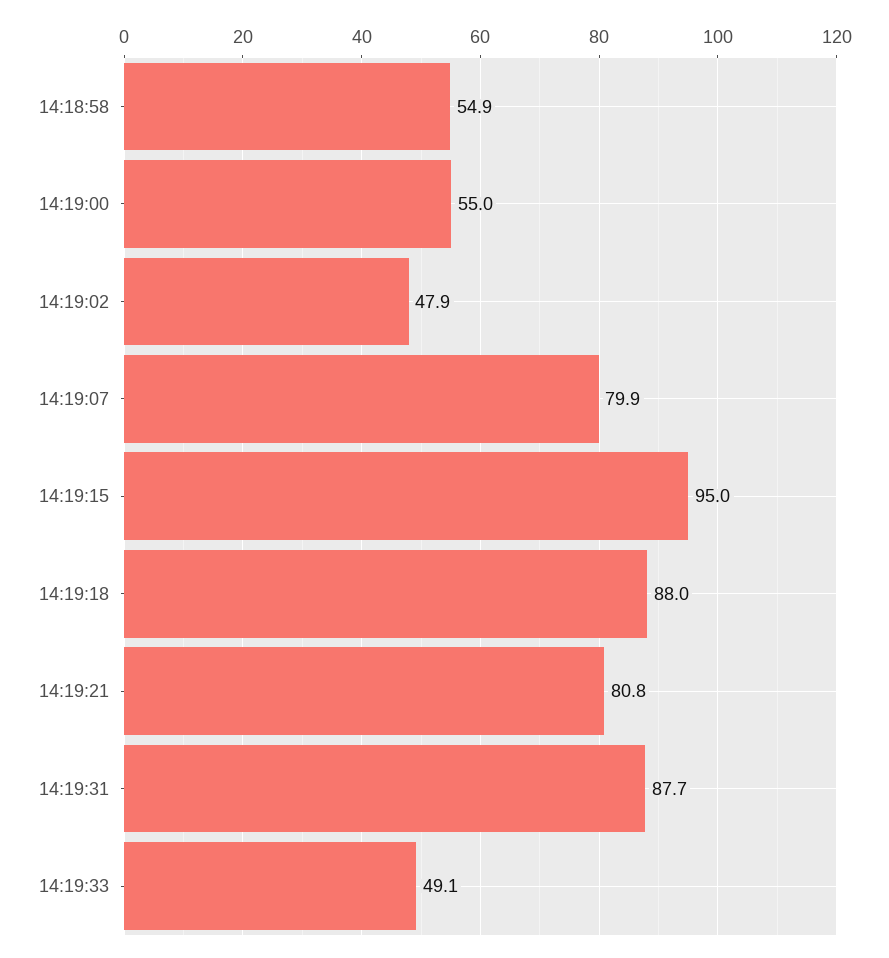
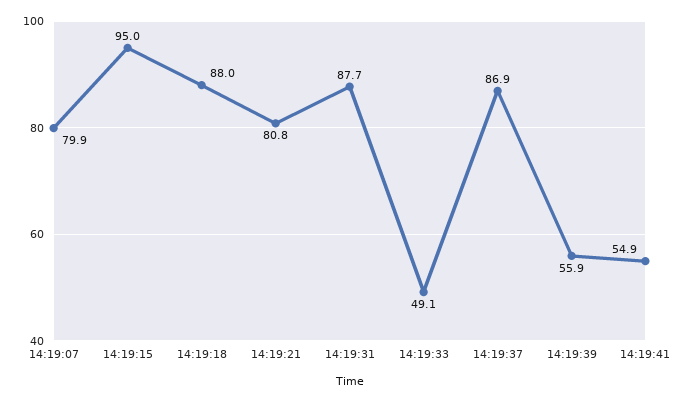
14:18:58: 54.9 -> none
14:19:00: 55 -> none
14:19:02: 47.9 -> none
14:19:37: none -> 86.9
14:19:39: none -> 55.9
14:19:41: none -> 54.9

